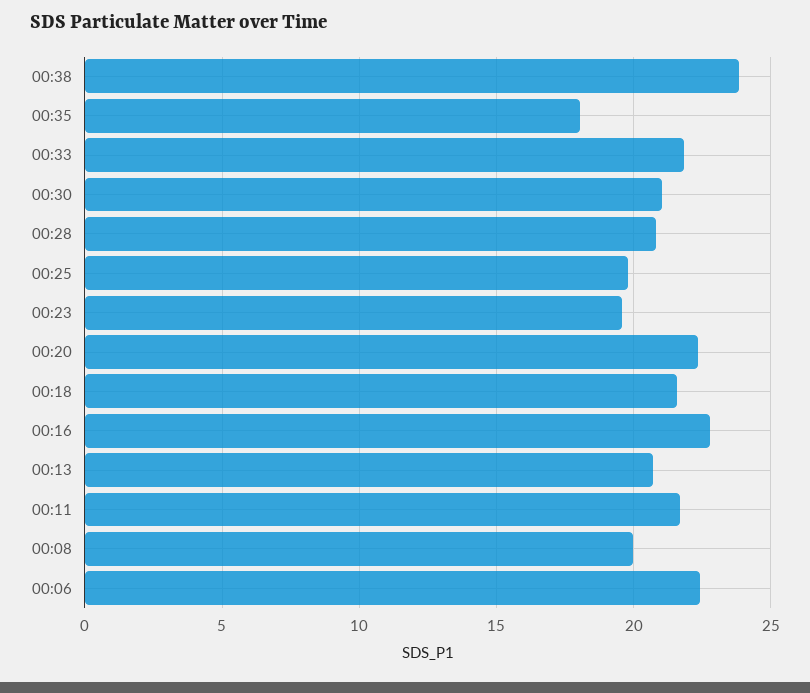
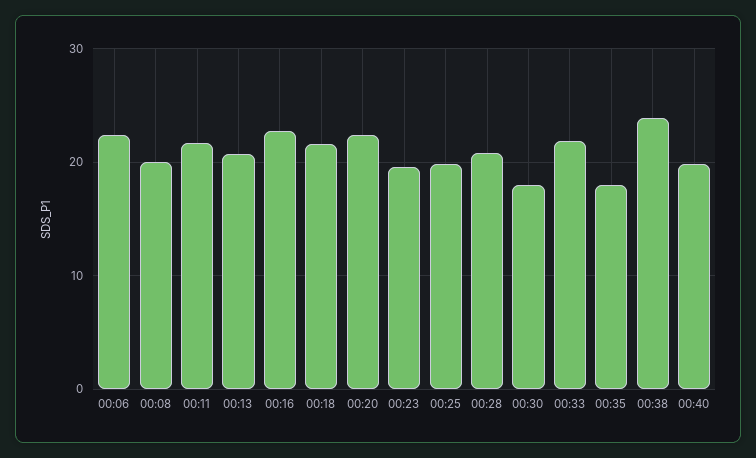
00:30: 21 -> 18
00:40: none -> 20

